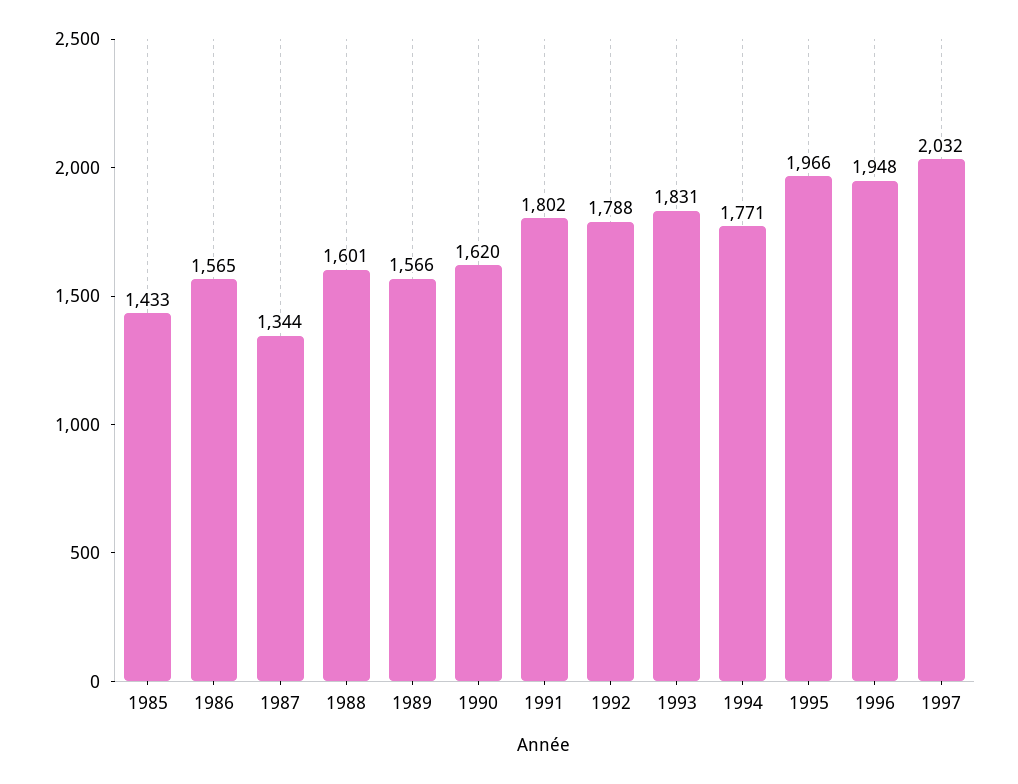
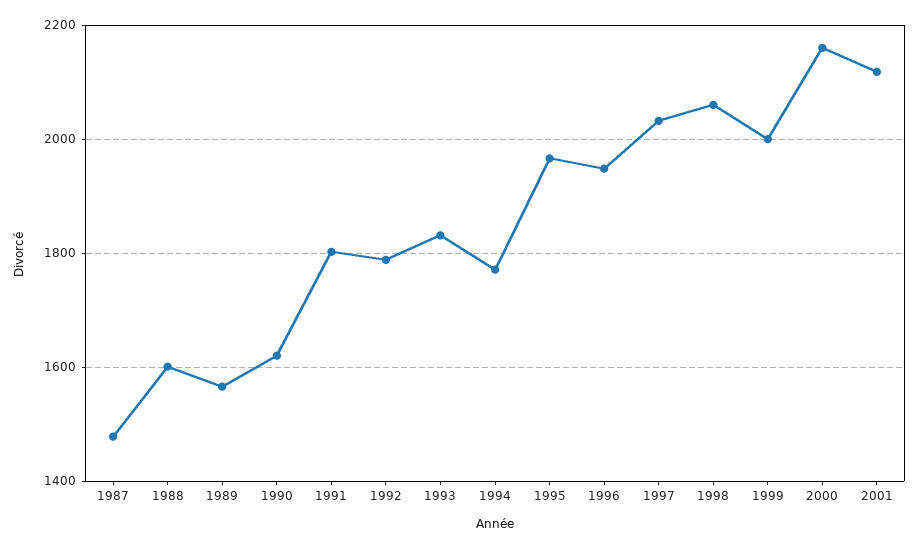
1985: 1433 -> none
1986: 1565 -> none
1987: 1344 -> 1480
1998: none -> 2060
1999: none -> 2000
2000: none -> 2160
2001: none -> 2120

